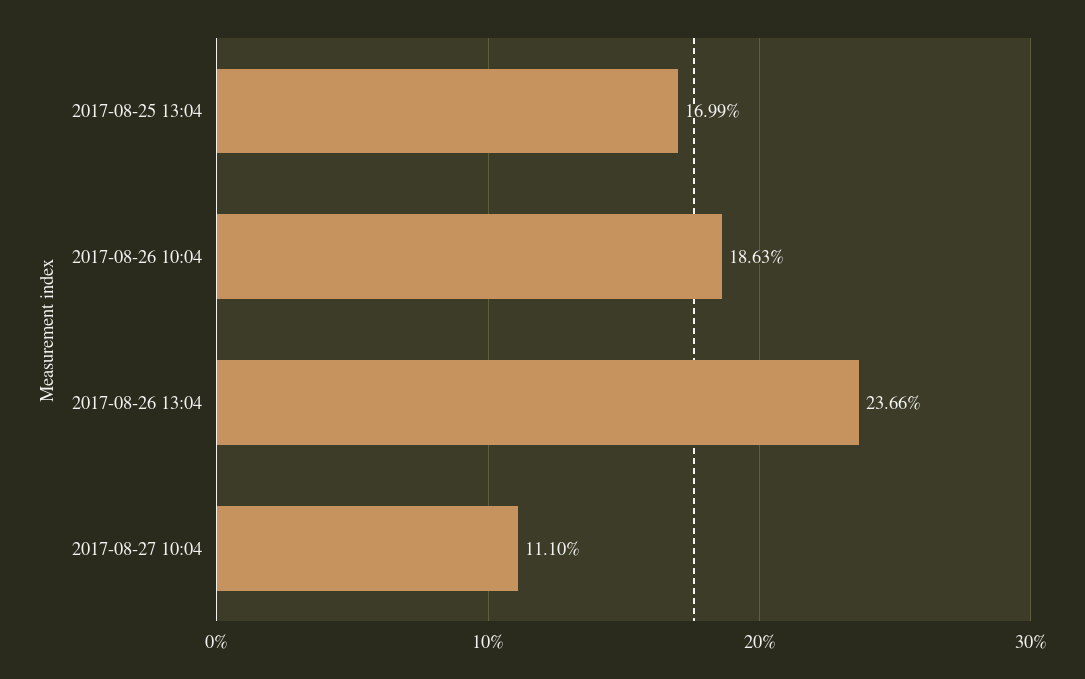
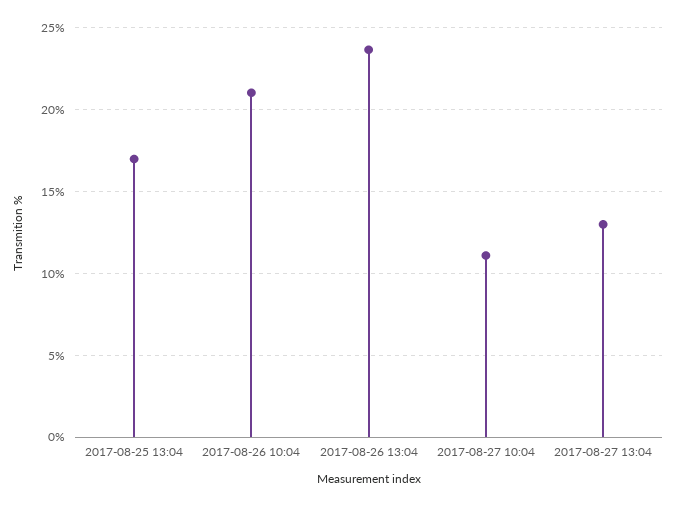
2017-08-26 10:04: 18.63 -> 21
2017-08-27 13:04: none -> 13

